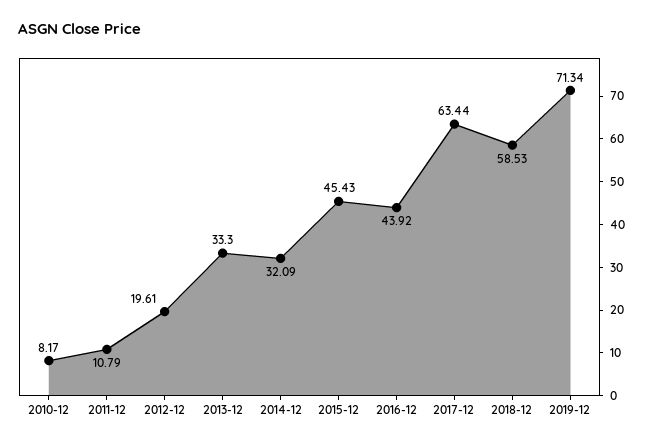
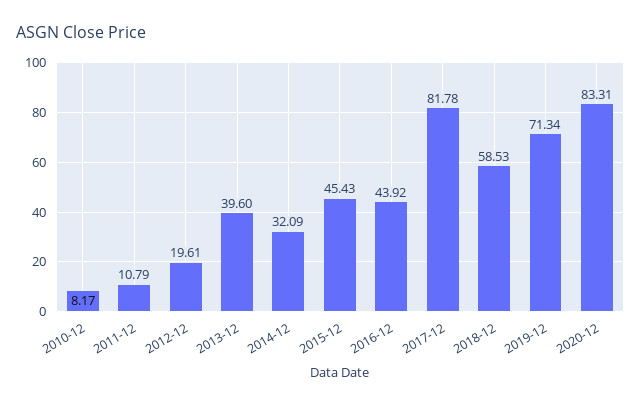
2013-12: 33.3 -> 39.6
2017-12: 63.44 -> 81.78
2020-12: none -> 83.31

